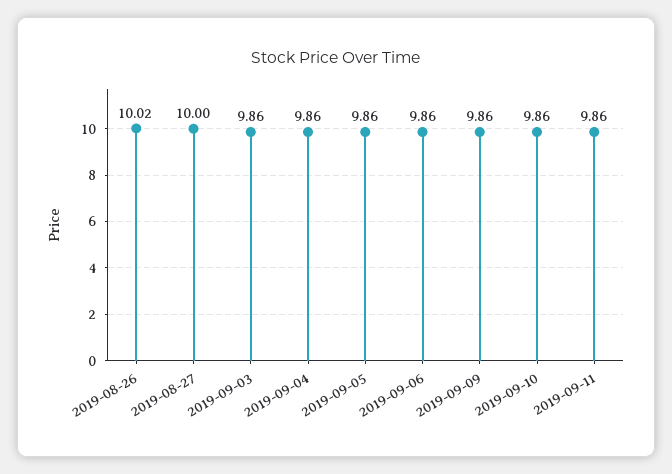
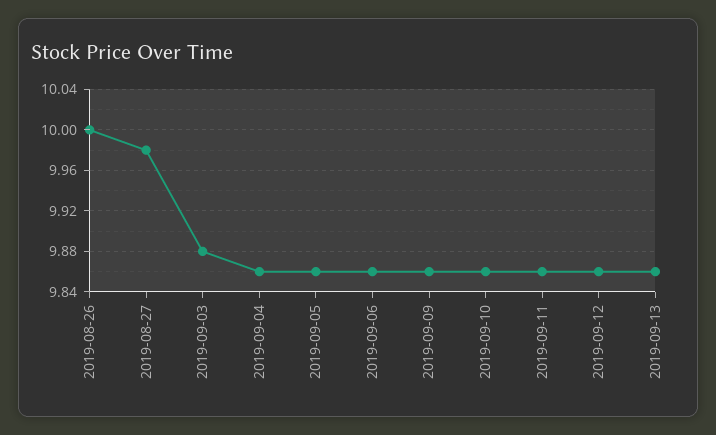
2019-08-26: 10.02 -> 10
2019-08-27: 10 -> 9.98
2019-09-03: 9.86 -> 9.88
2019-09-12: none -> 9.86
2019-09-13: none -> 9.86

